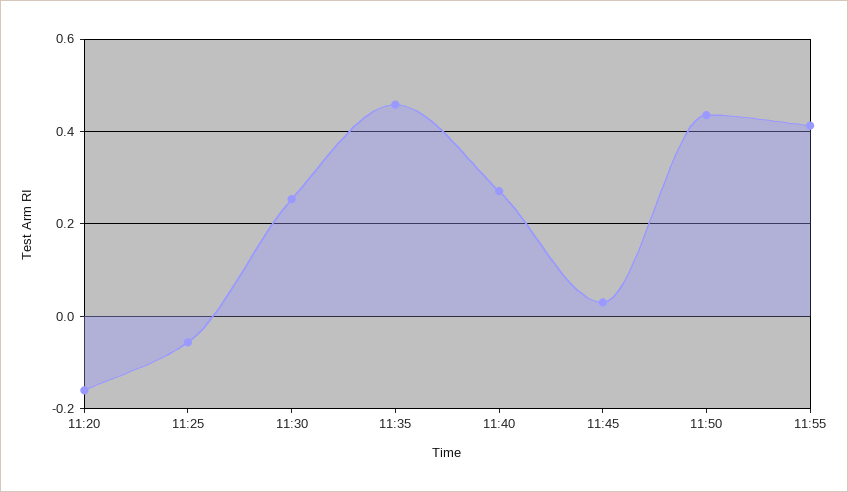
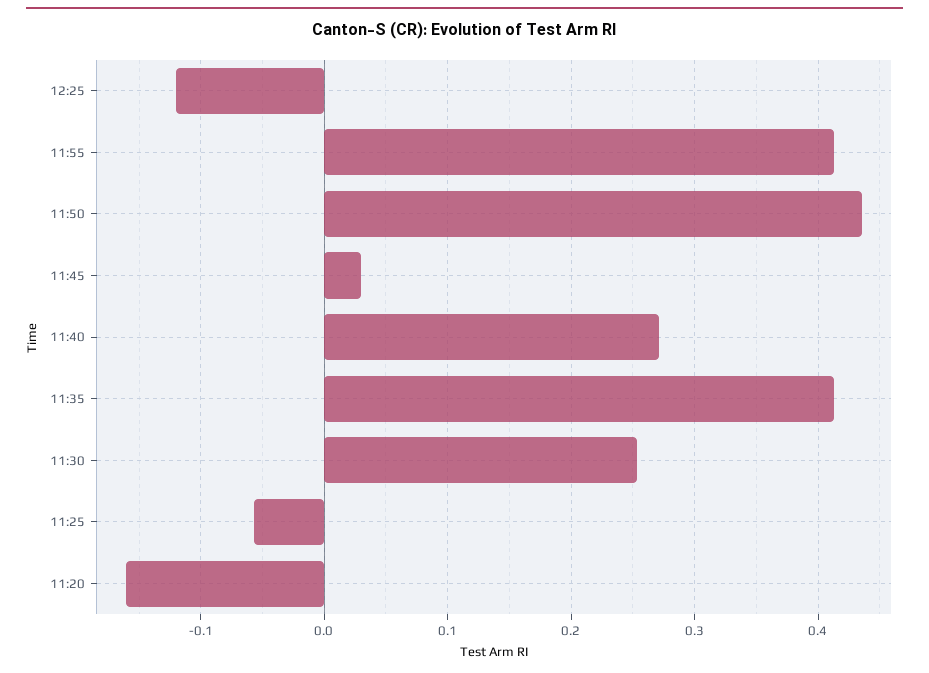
11:35: 0.46 -> 0.41
12:25: none -> -0.12

